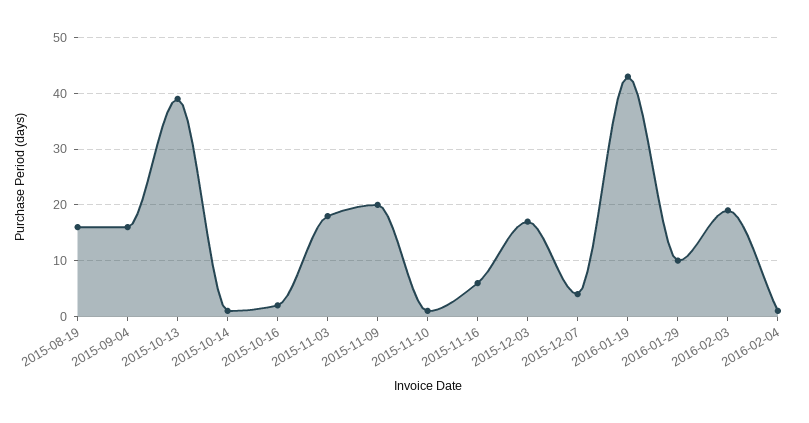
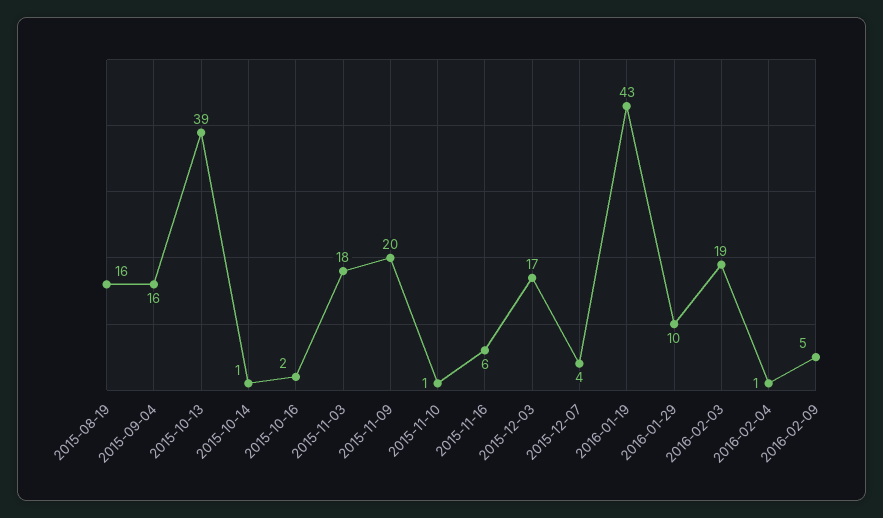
2016-02-09: none -> 5

